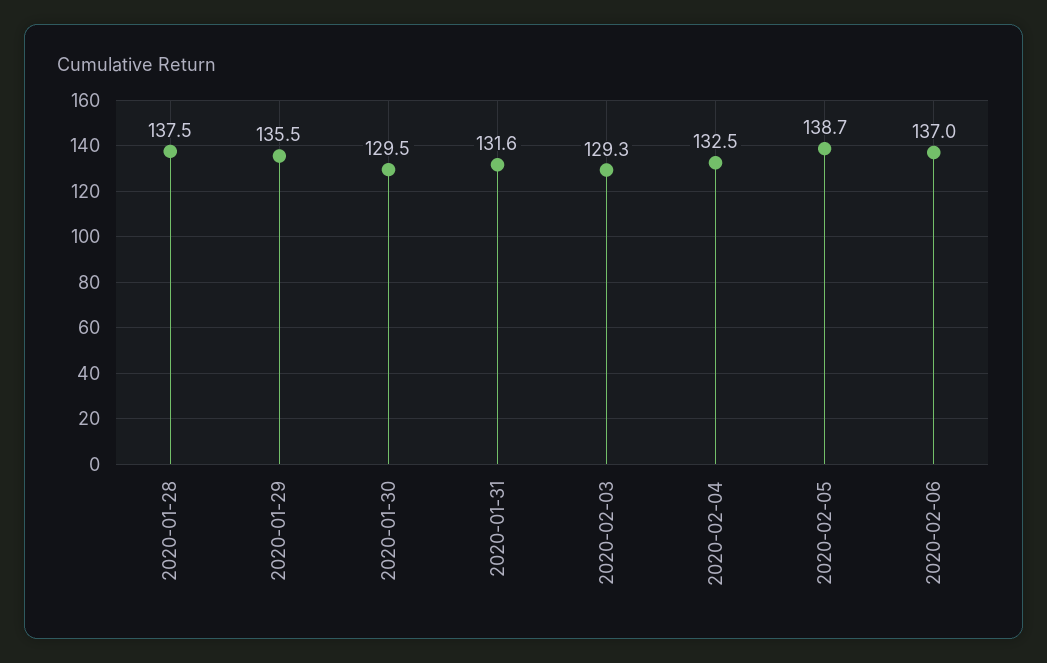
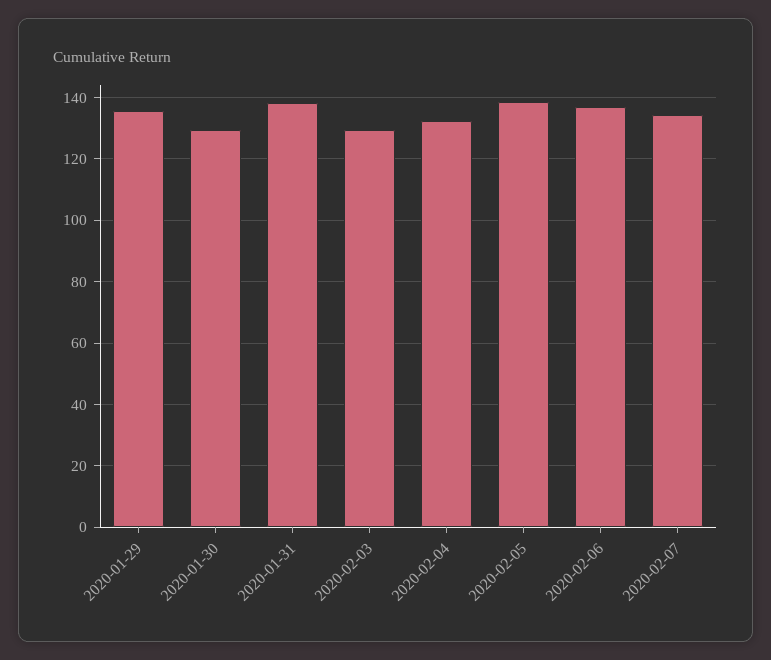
2020-01-28: 137.5 -> none
2020-01-31: 131.6 -> 138
2020-02-07: none -> 134

